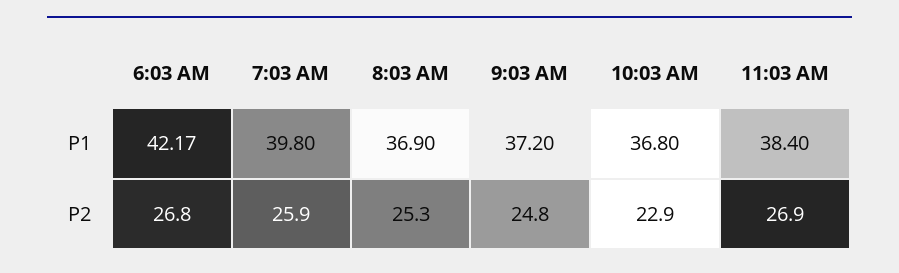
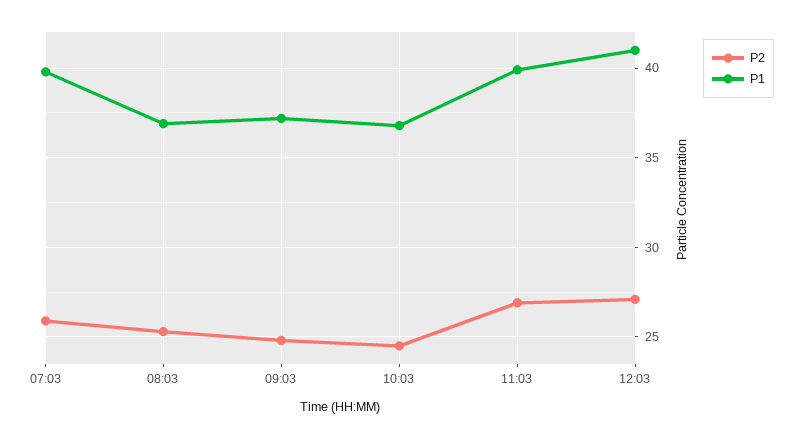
P1, 6:03 AM: 42.17 -> none
P1, 11:03 AM: 38.4 -> 40
P2, 6:03 AM: 26.8 -> none
P2, 10:03 AM: 22.9 -> 24.5
P2, 12:03: none -> 27
P1, 12:03: none -> 41

